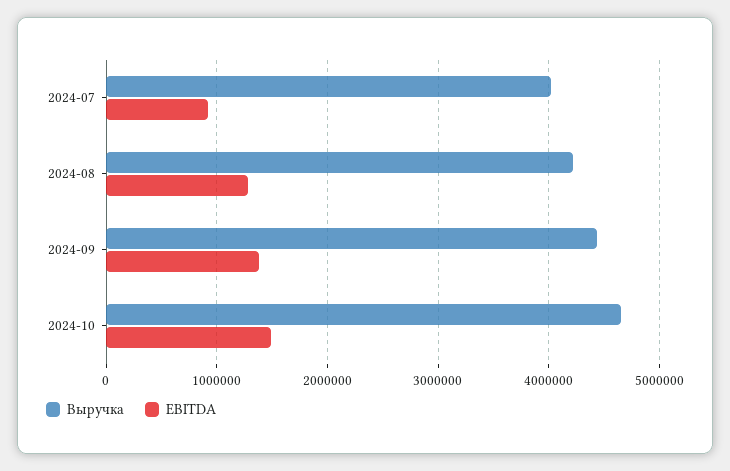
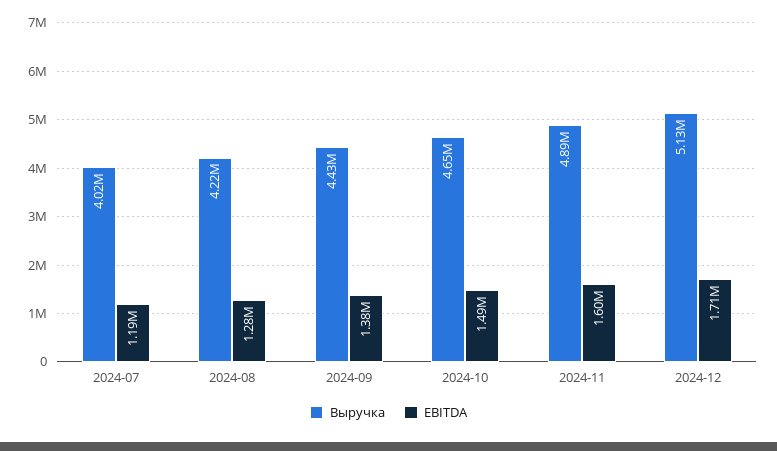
EBITDA, 2024-07: 900000 -> 1190000
Выручка, 2024-11: none -> 4890000
EBITDA, 2024-11: none -> 1600000
Выручка, 2024-12: none -> 5130000
EBITDA, 2024-12: none -> 1710000

